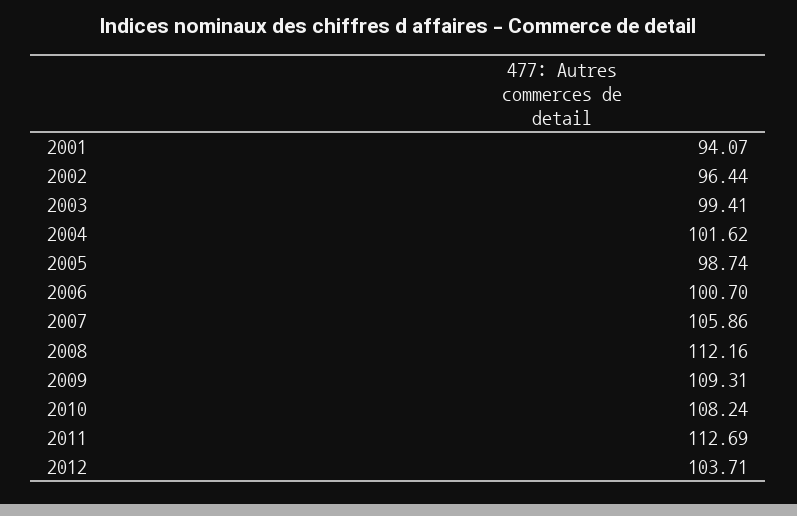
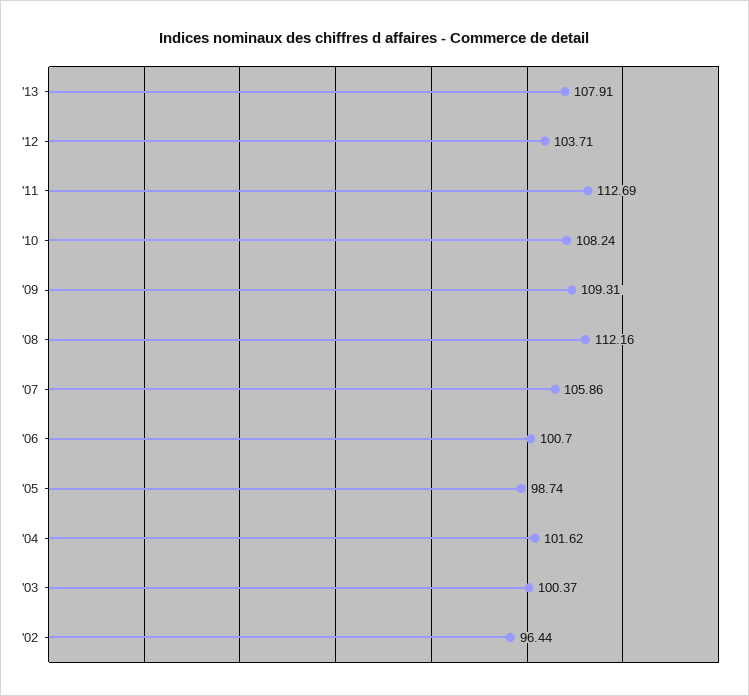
2001: 94.07 -> none
2003: 99.41 -> 100.37
'13: none -> 107.91

